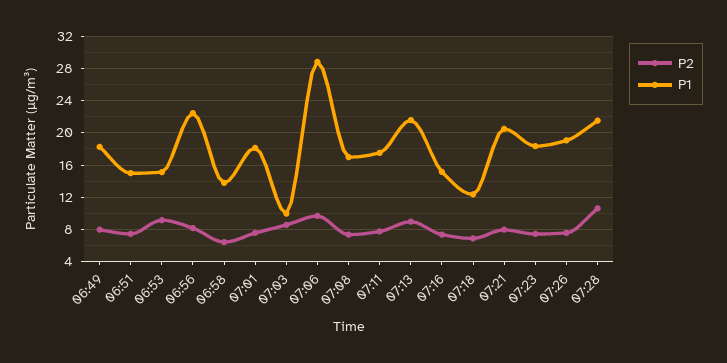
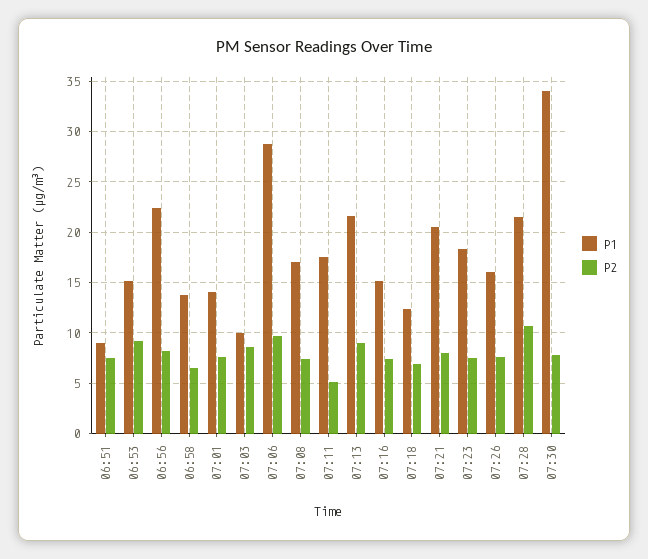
P2, 06:49: 8 -> none
P1, 06:49: 18 -> none
P1, 06:51: 15 -> 9
P1, 07:01: 18 -> 14
P2, 07:11: 8 -> 5
P1, 07:26: 19 -> 16
P1, 07:30: none -> 34
P2, 07:30: none -> 8

